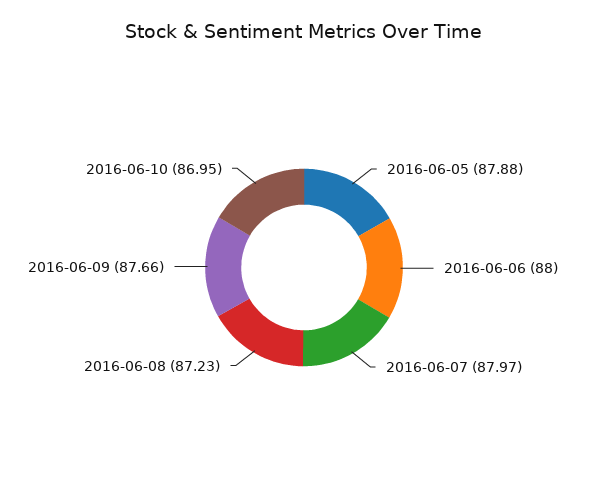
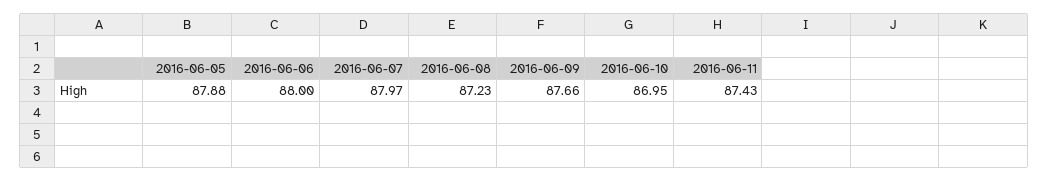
2016-06-11: none -> 87.43

